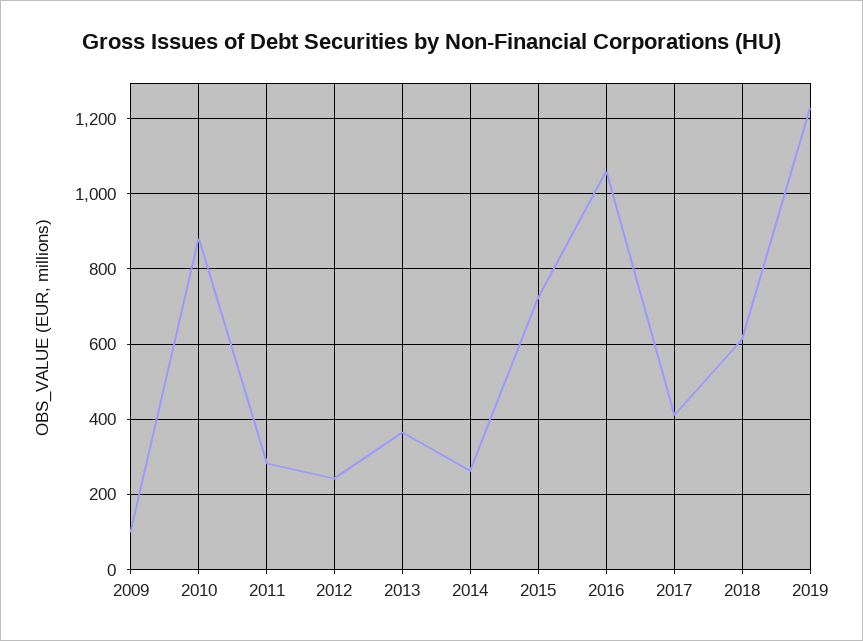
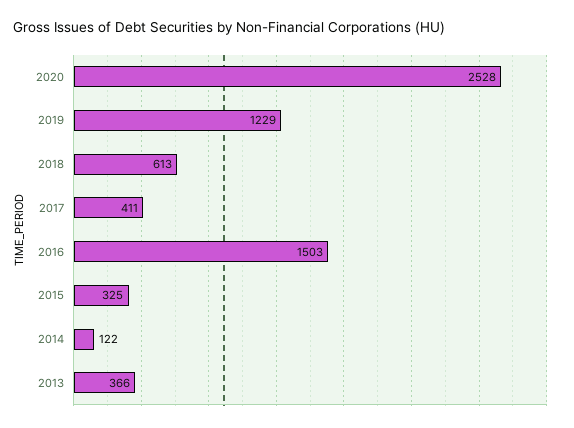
2009: 100 -> none
2010: 880 -> none
2011: 280 -> none
2012: 240 -> none
2014: 260 -> 122
2015: 720 -> 325
2016: 1060 -> 1503
2020: none -> 2528

